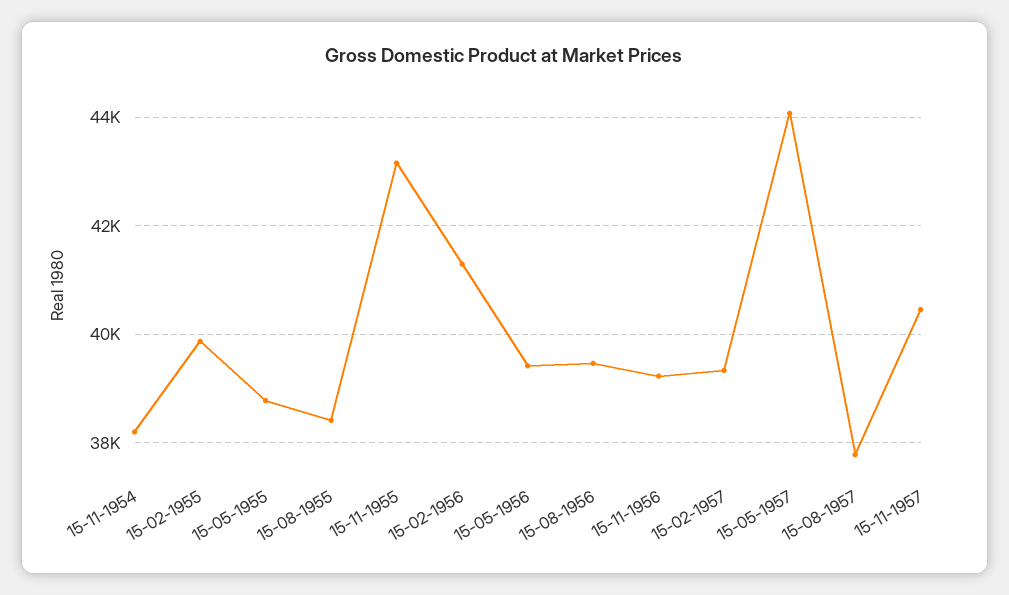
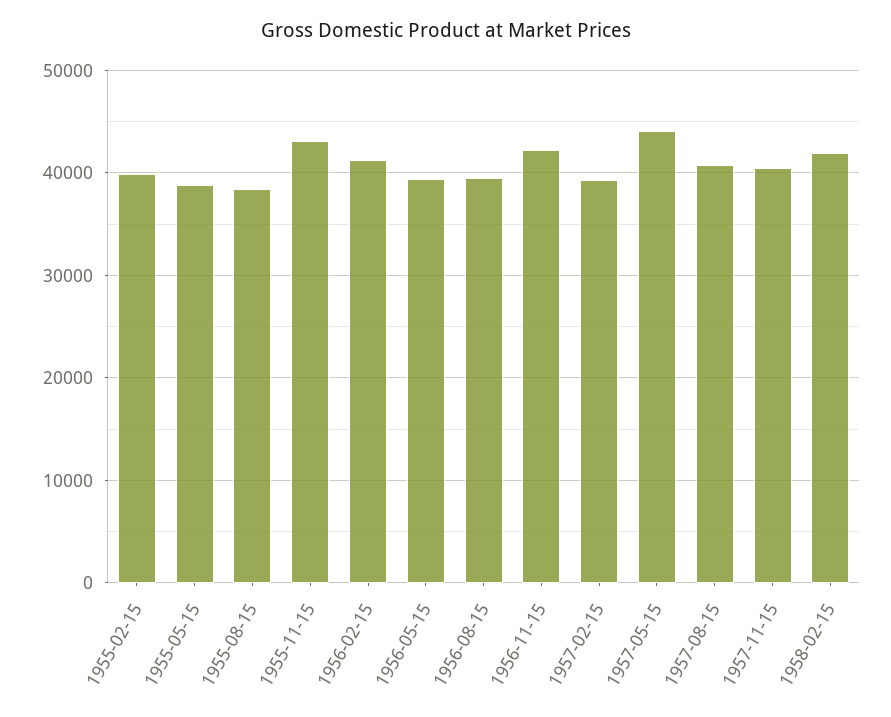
15-11-1954: 38200 -> none
15-11-1956: 39200 -> 42000
15-08-1957: 37800 -> 41000
1958-02-15: none -> 42000

